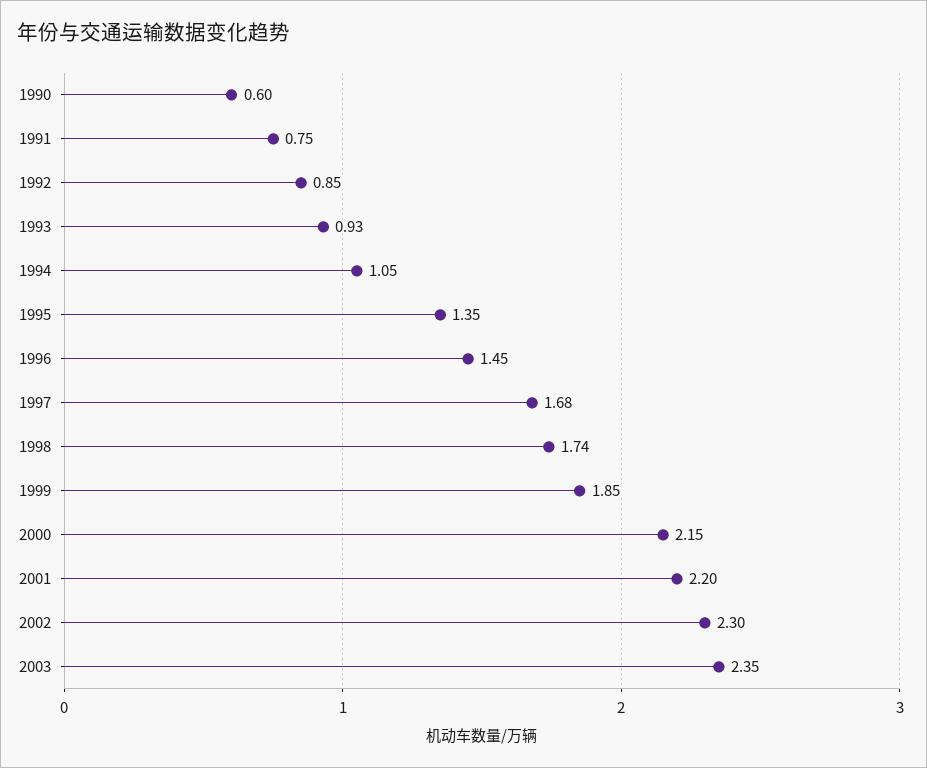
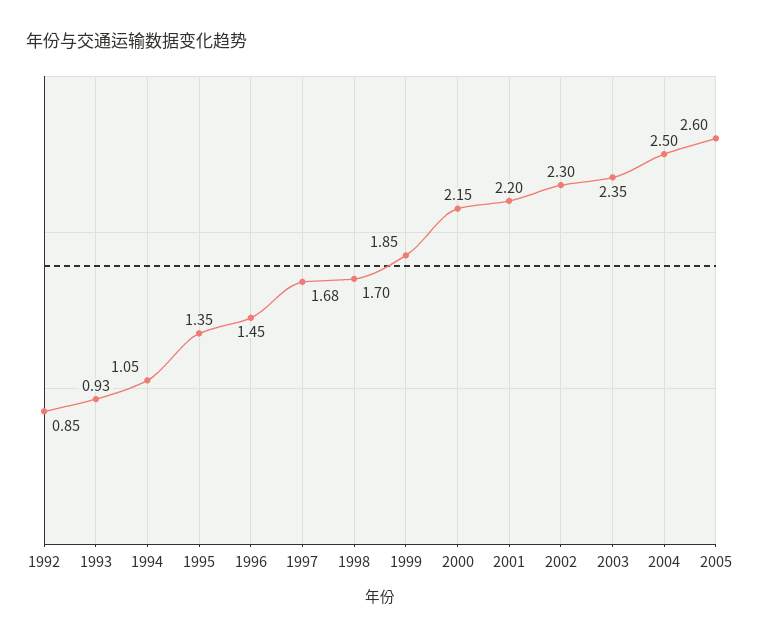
1990: 0.6 -> none
1991: 0.75 -> none
1998: 1.74 -> 1.7
2004: none -> 2.5
2005: none -> 2.6

